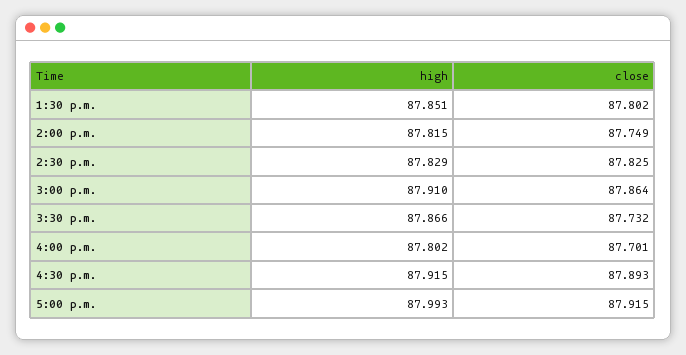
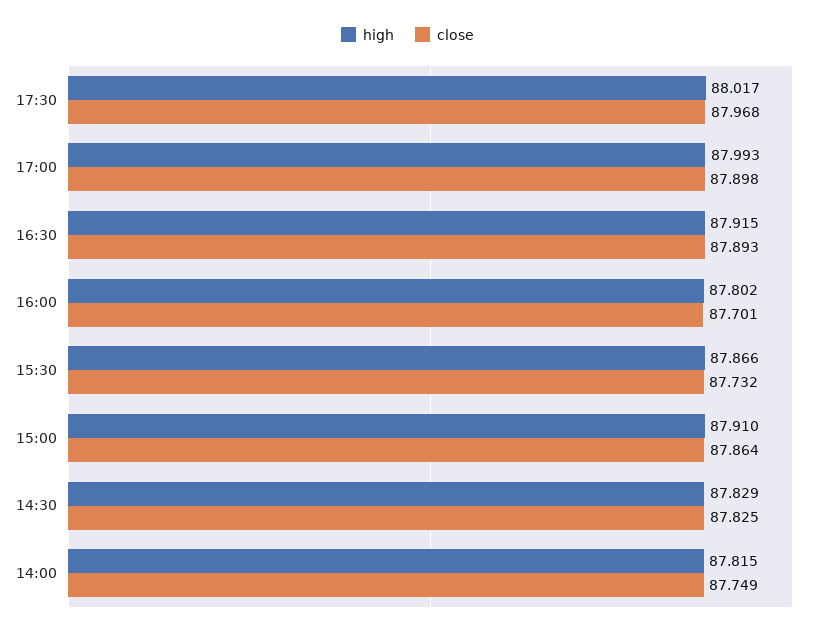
high, 1:30 p.m.: 87.851 -> none
close, 1:30 p.m.: 87.802 -> none
close, 5:00 p.m.: 87.915 -> 87.898
high, 17:30: none -> 88.017
close, 17:30: none -> 87.968

